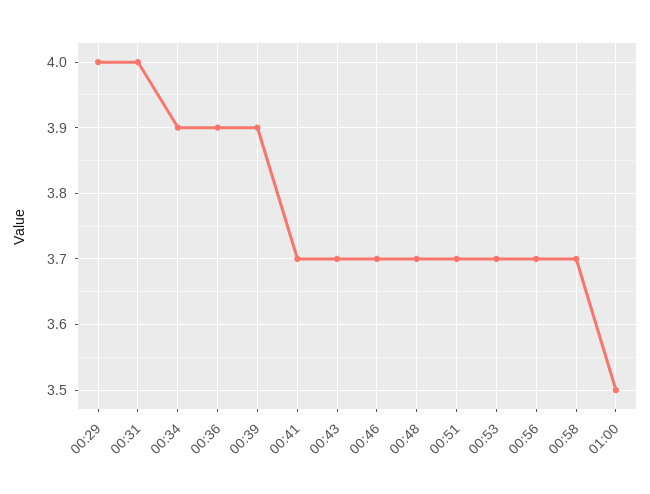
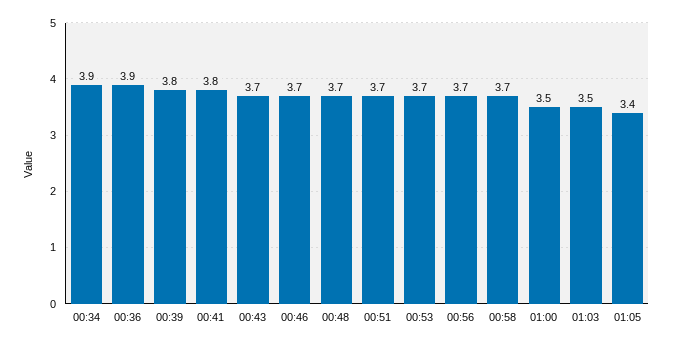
00:29: 4 -> none
00:31: 4 -> none
00:39: 3.9 -> 3.8
00:41: 3.7 -> 3.8
01:03: none -> 3.5
01:05: none -> 3.4

